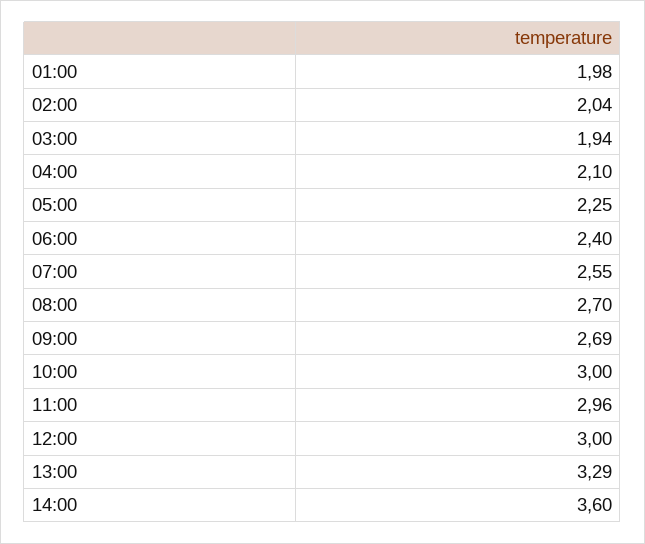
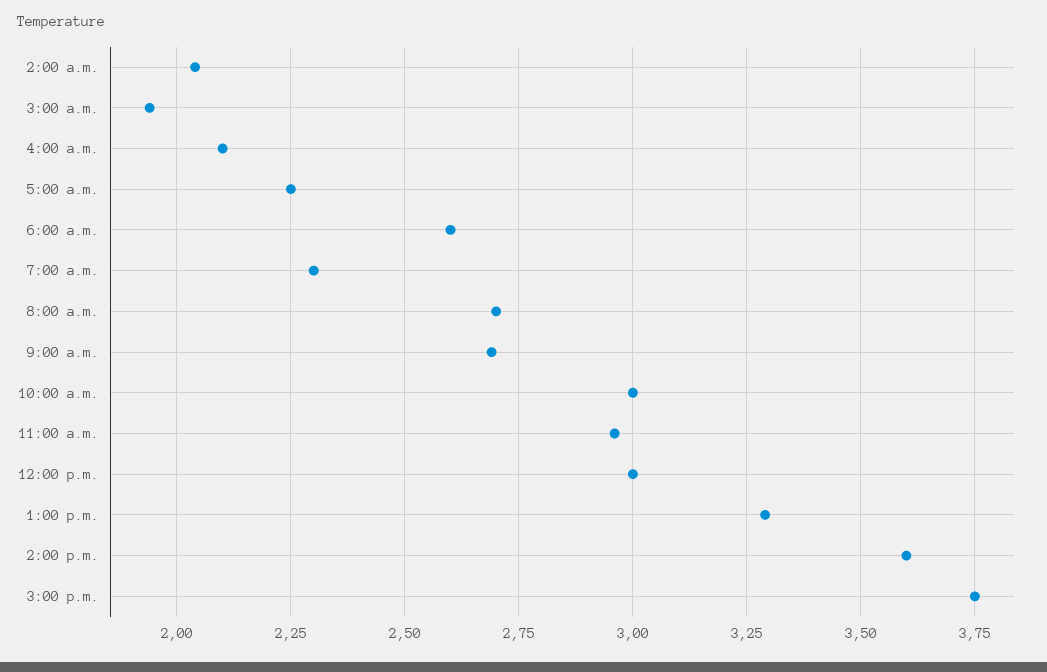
01:00: 1.98 -> none
06:00: 2.4 -> 2.6
07:00: 2.55 -> 2.3
3:00 p.m.: none -> 3.75

